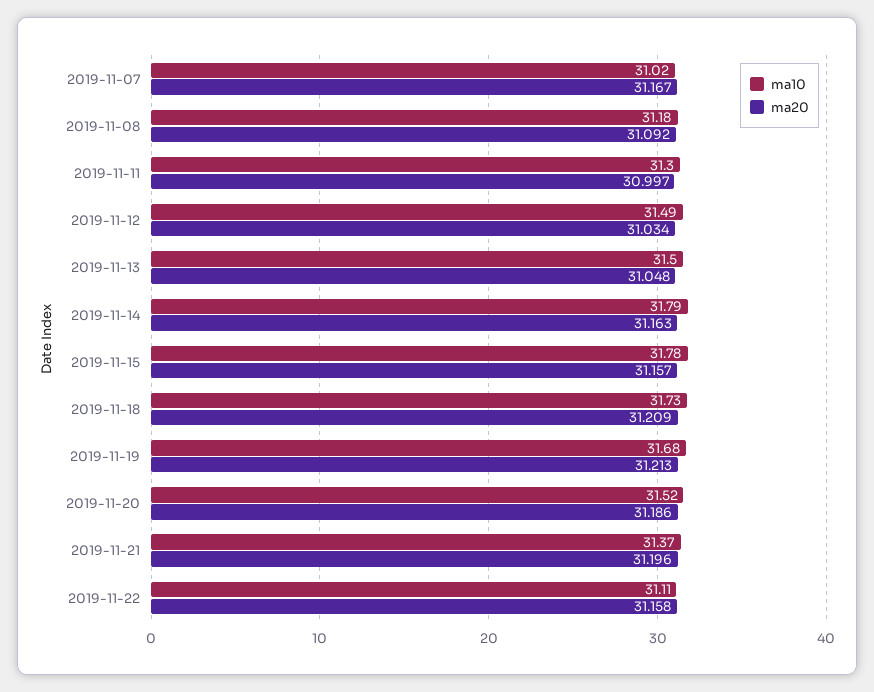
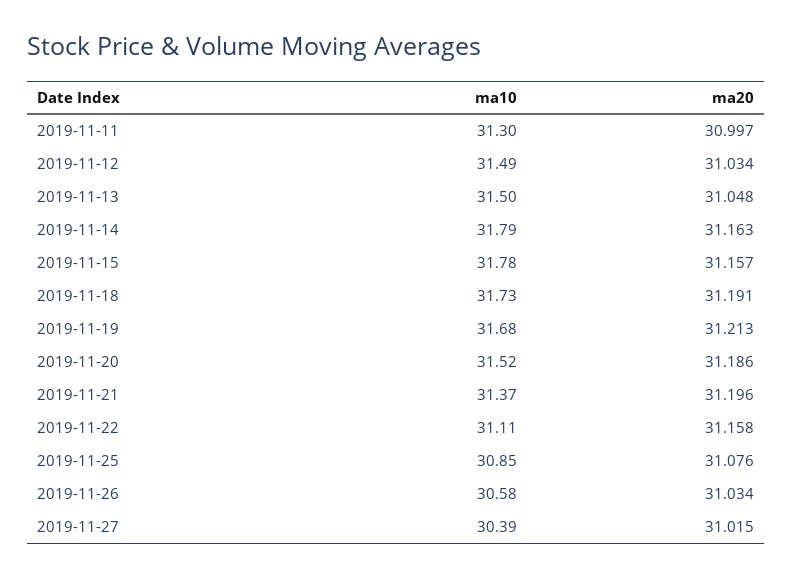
ma10, 2019-11-07: 31.02 -> none
ma20, 2019-11-07: 31.167 -> none
ma10, 2019-11-08: 31.18 -> none
ma20, 2019-11-08: 31.092 -> none
ma20, 2019-11-18: 31.209 -> 31.191
ma10, 2019-11-25: none -> 30.85
ma20, 2019-11-25: none -> 31.076
ma10, 2019-11-26: none -> 30.58
ma20, 2019-11-26: none -> 31.034
ma10, 2019-11-27: none -> 30.39
ma20, 2019-11-27: none -> 31.015

